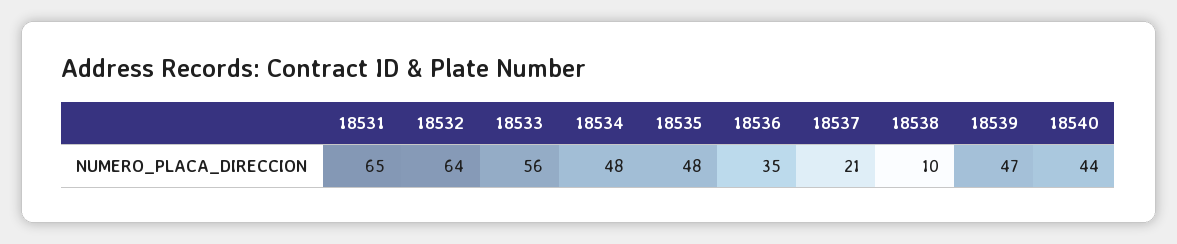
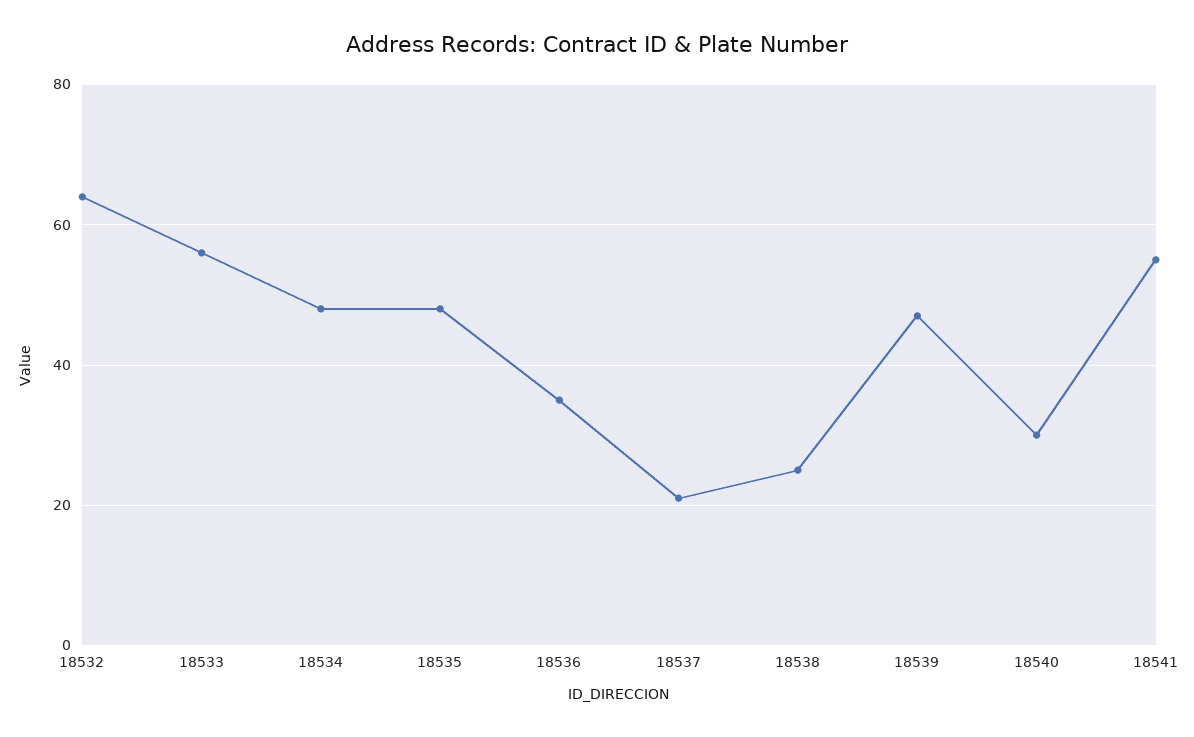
18531: 65 -> none
18538: 10 -> 25
18540: 44 -> 30
18541: none -> 55

